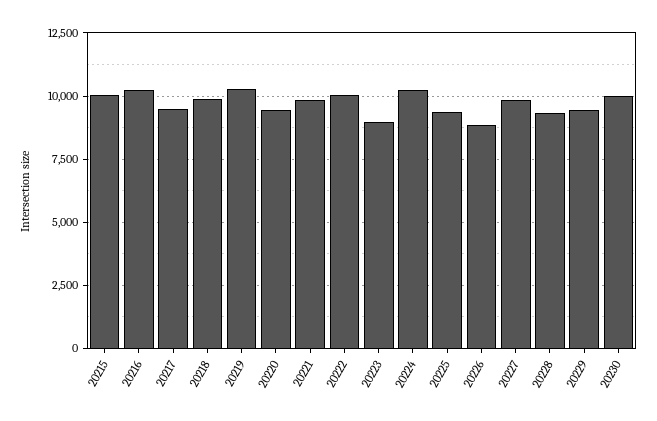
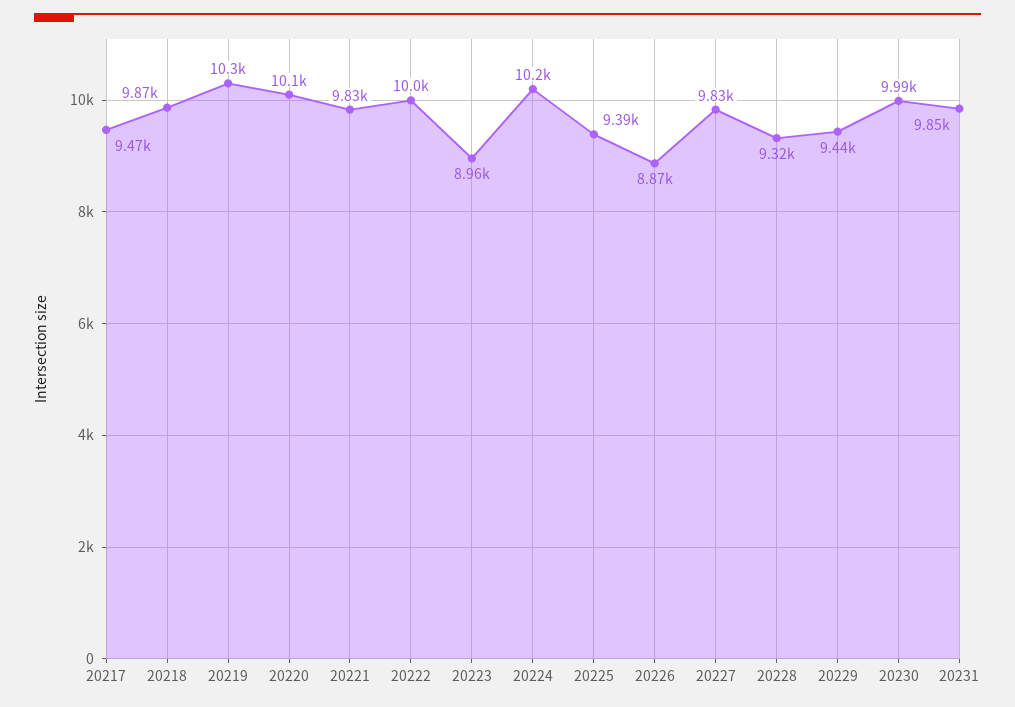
20215: 10000 -> none
20216: 10250 -> none
20220: 9500 -> 10100
20231: none -> 9850

